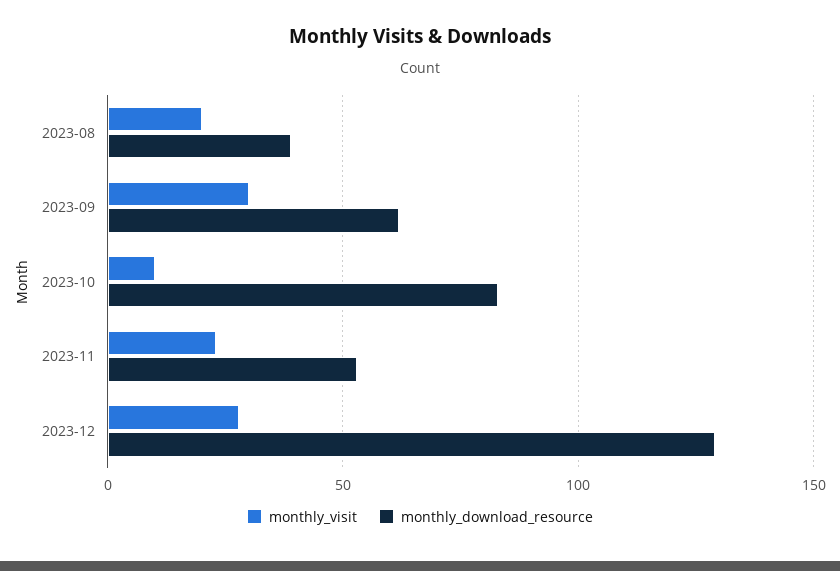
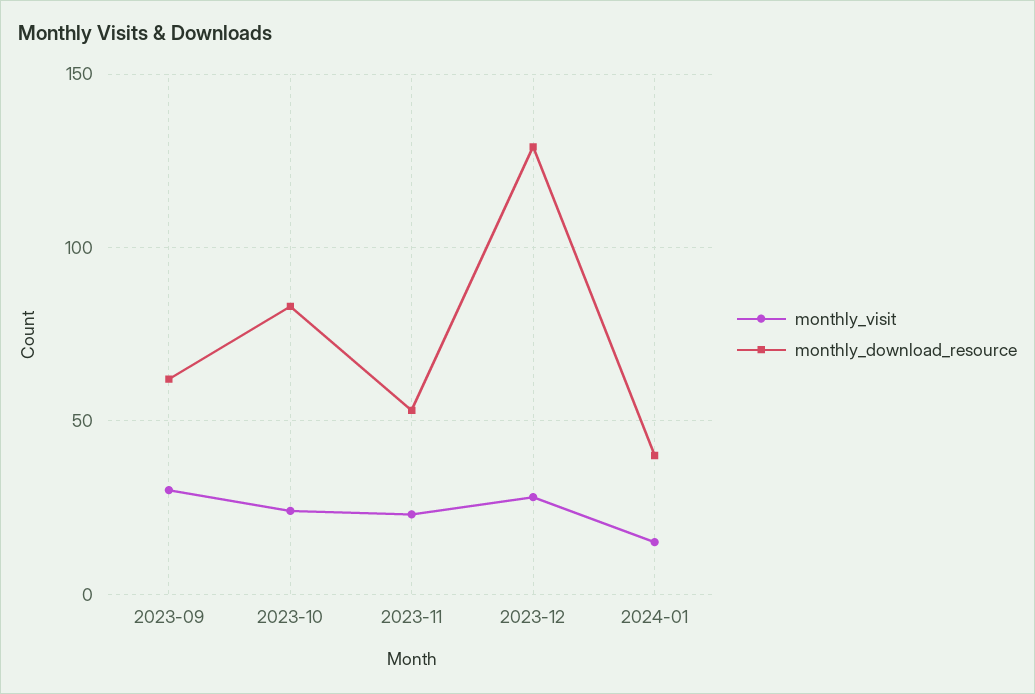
monthly_visit, 2023-08: 20 -> none
monthly_download_resource, 2023-08: 40 -> none
monthly_visit, 2023-10: 10 -> 25
monthly_visit, 2024-01: none -> 15
monthly_download_resource, 2024-01: none -> 40

